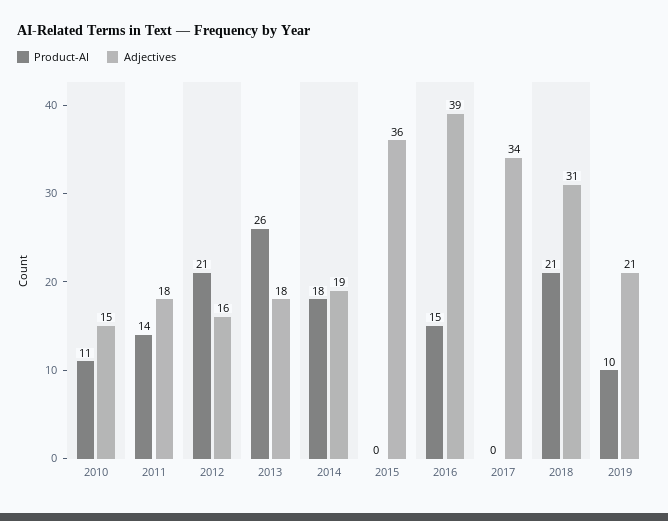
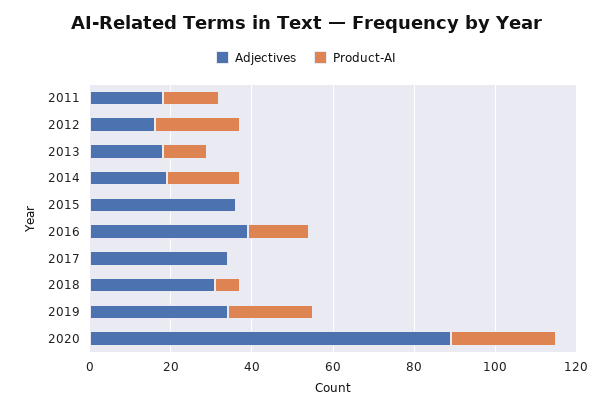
Product-AI, 2010: 11 -> none
Adjectives, 2010: 15 -> none
Product-AI, 2013: 26 -> 10
Product-AI, 2018: 21 -> 5
Product-AI, 2019: 10 -> 20
Adjectives, 2019: 21 -> 35
Adjectives, 2020: none -> 90
Product-AI, 2020: none -> 25

